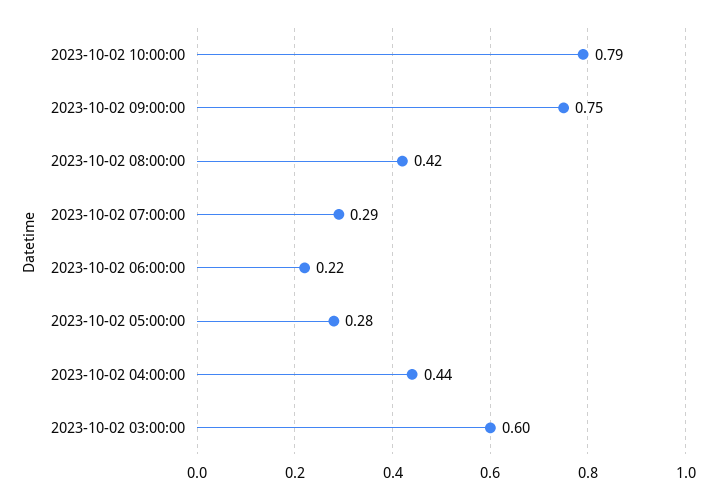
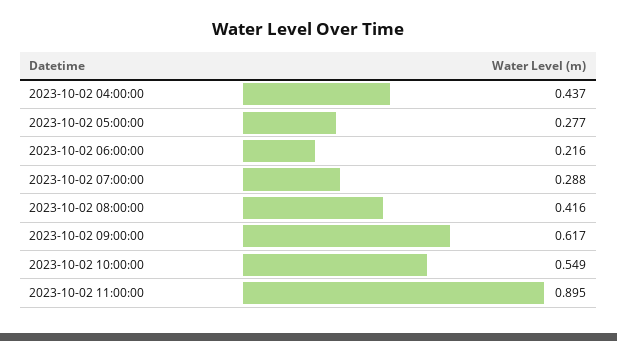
2023-10-02 10:00:00: 0.79 -> 0.549
2023-10-02 09:00:00: 0.75 -> 0.617
2023-10-02 03:00:00: 0.6 -> none
2023-10-02 11:00:00: none -> 0.895

